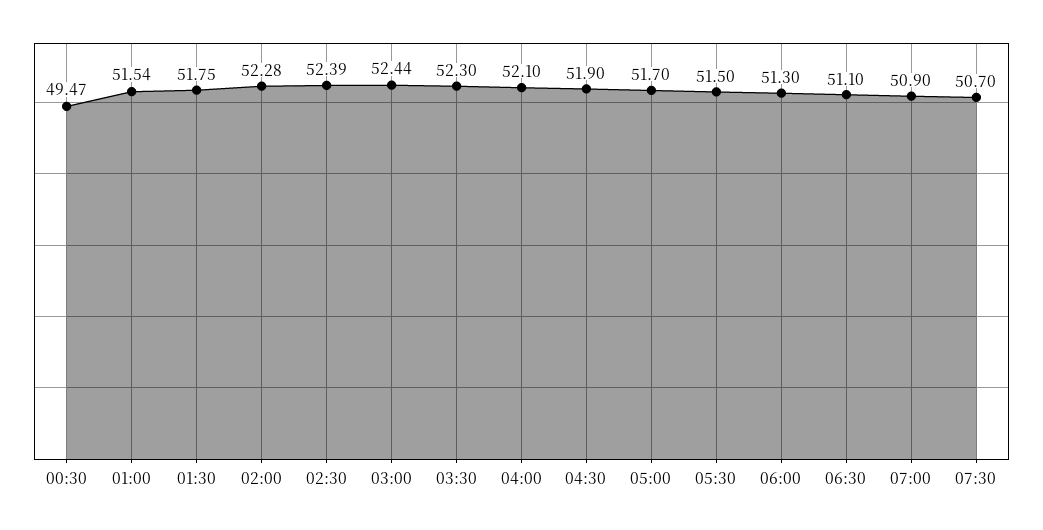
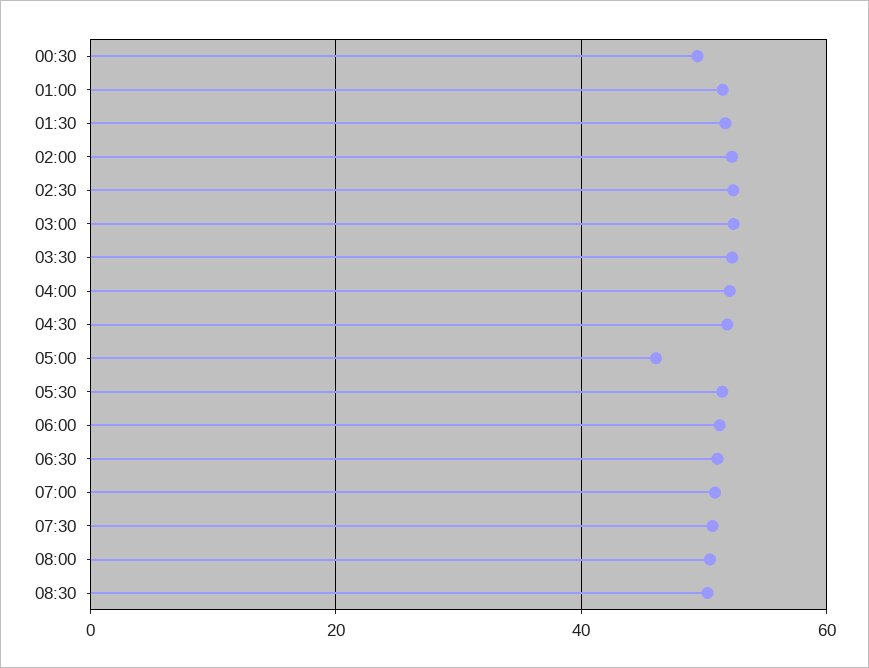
05:00: 51.7 -> 46
08:00: none -> 50
08:30: none -> 50

